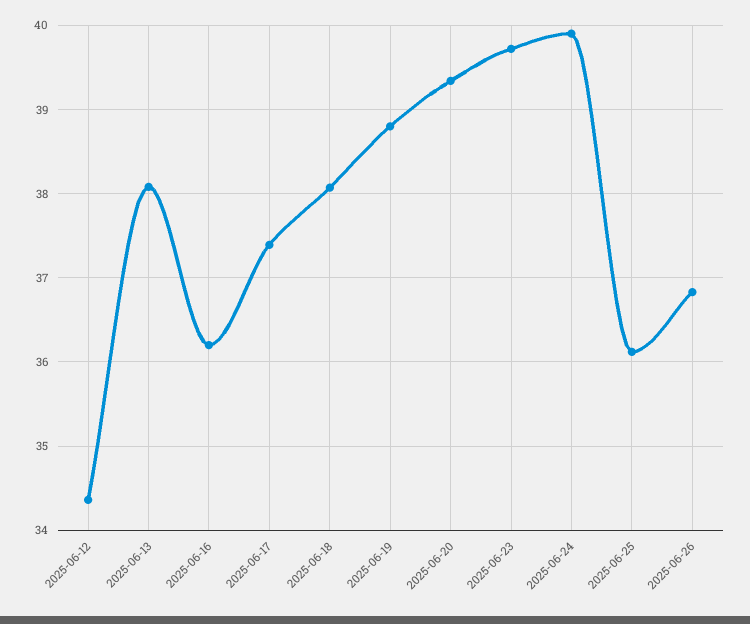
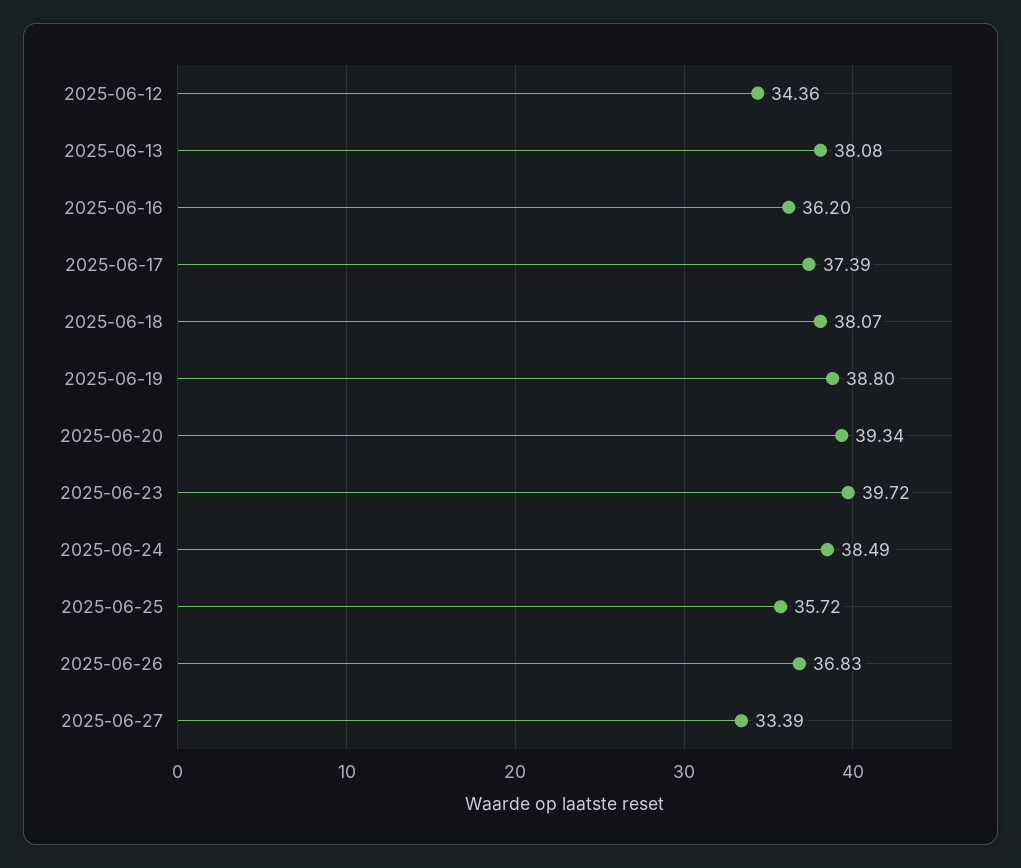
2025-06-24: 39.9 -> 38.49
2025-06-25: 36.1 -> 35.72
2025-06-27: none -> 33.39

